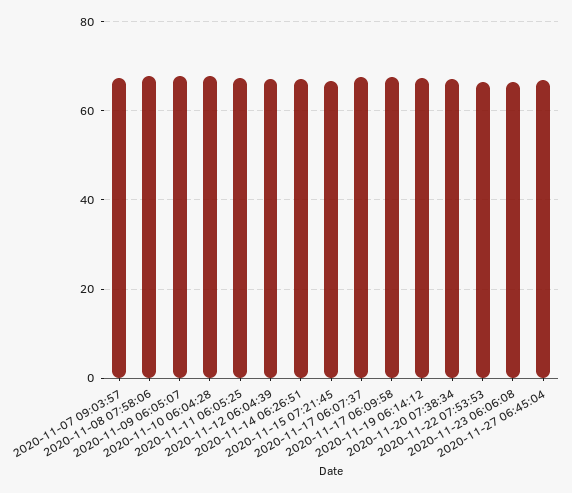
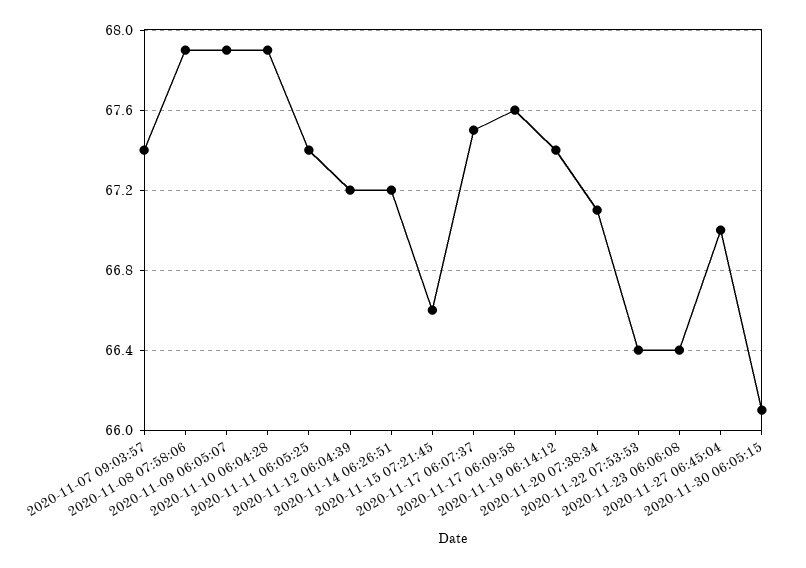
2020-11-30 06:05:15: none -> 66.1

